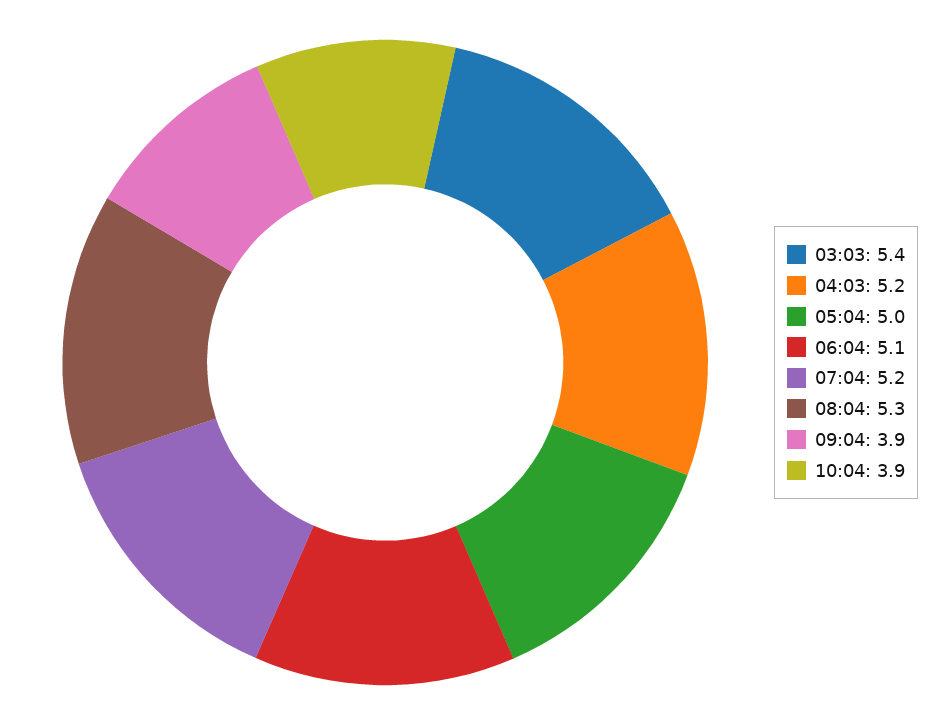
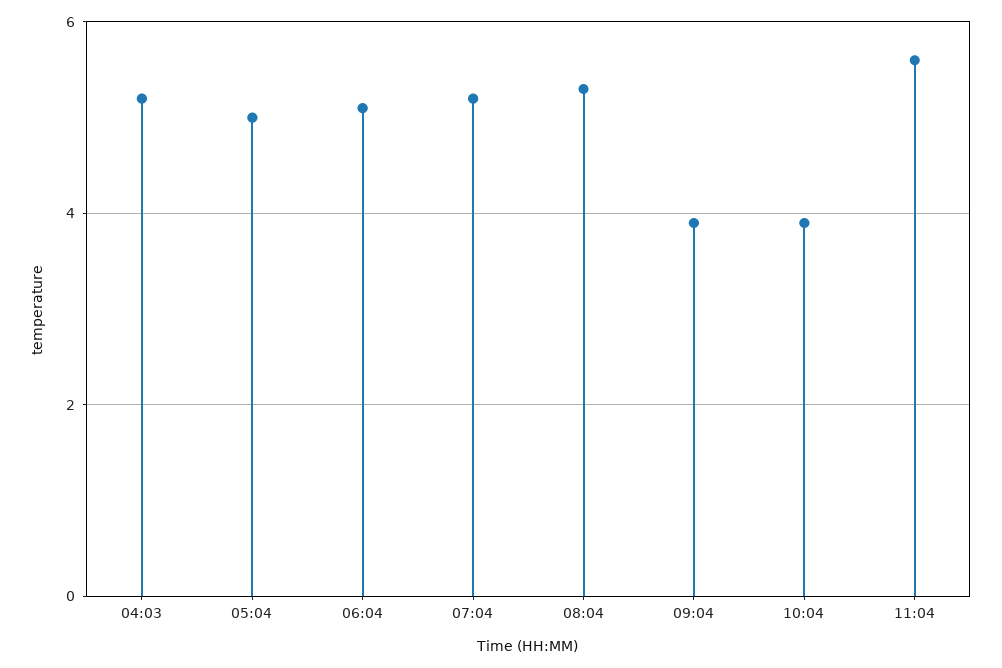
03:03: 5.4 -> none
11:04: none -> 5.5

